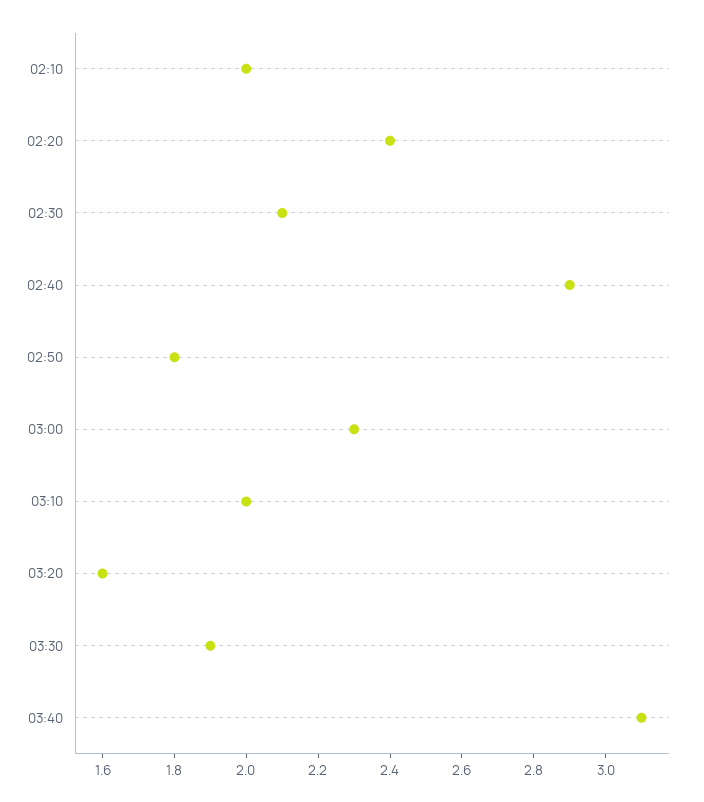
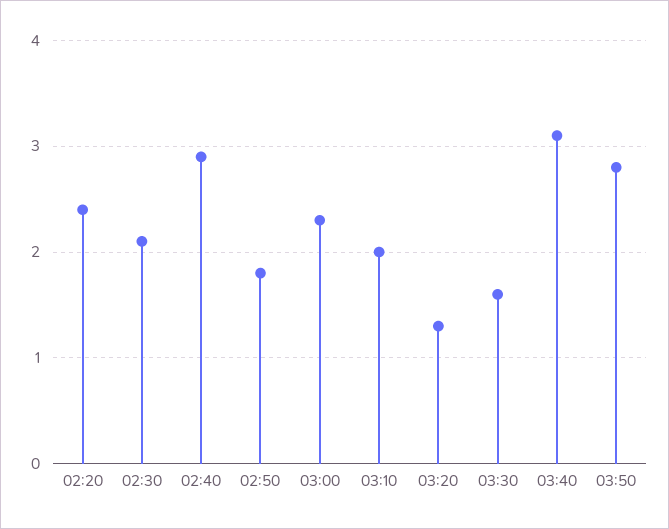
02:10: 2 -> none
03:20: 1.6 -> 1.3
03:30: 1.9 -> 1.6
03:50: none -> 2.8

